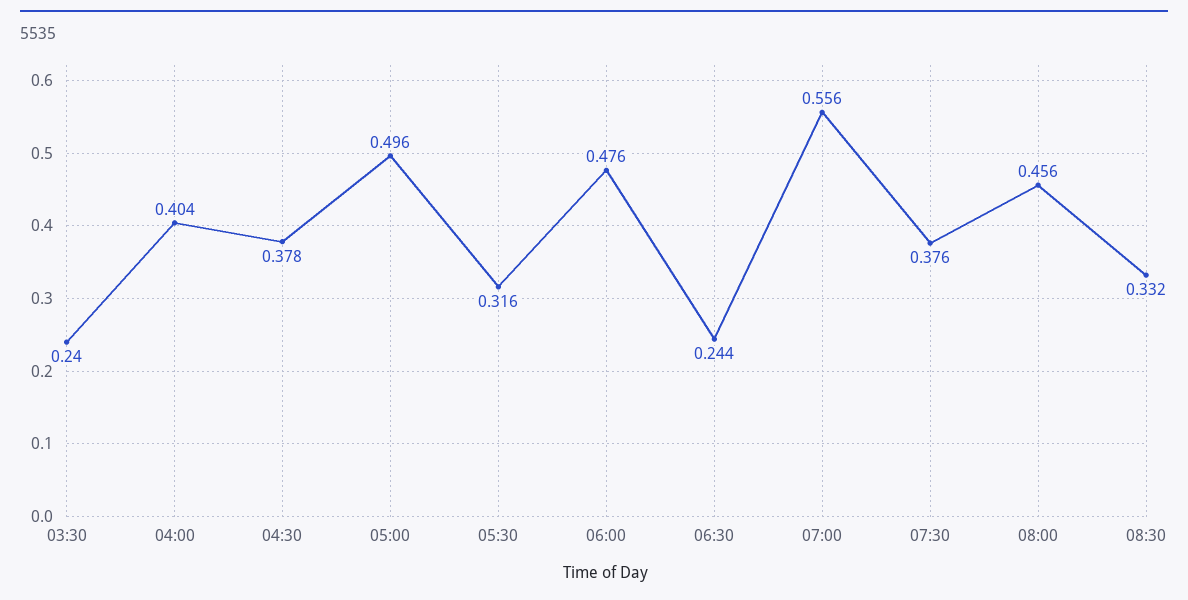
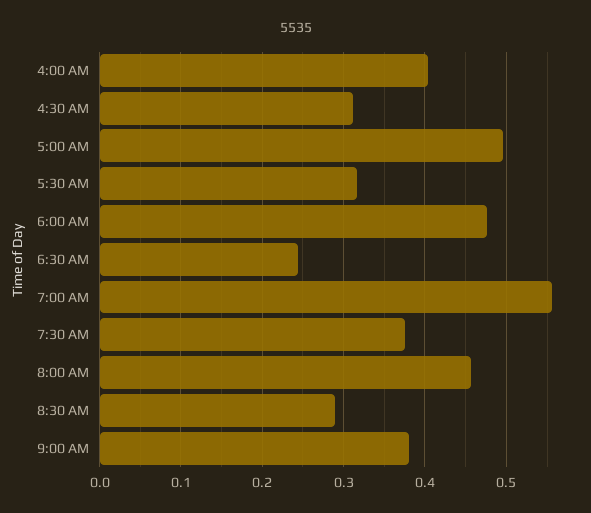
03:30: 0.24 -> none
04:30: 0.378 -> 0.31
08:30: 0.332 -> 0.29
9:00 AM: none -> 0.38

